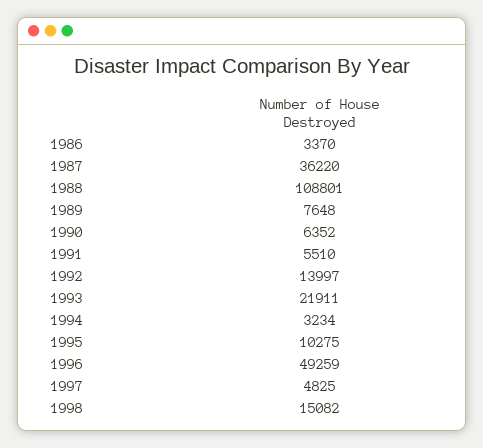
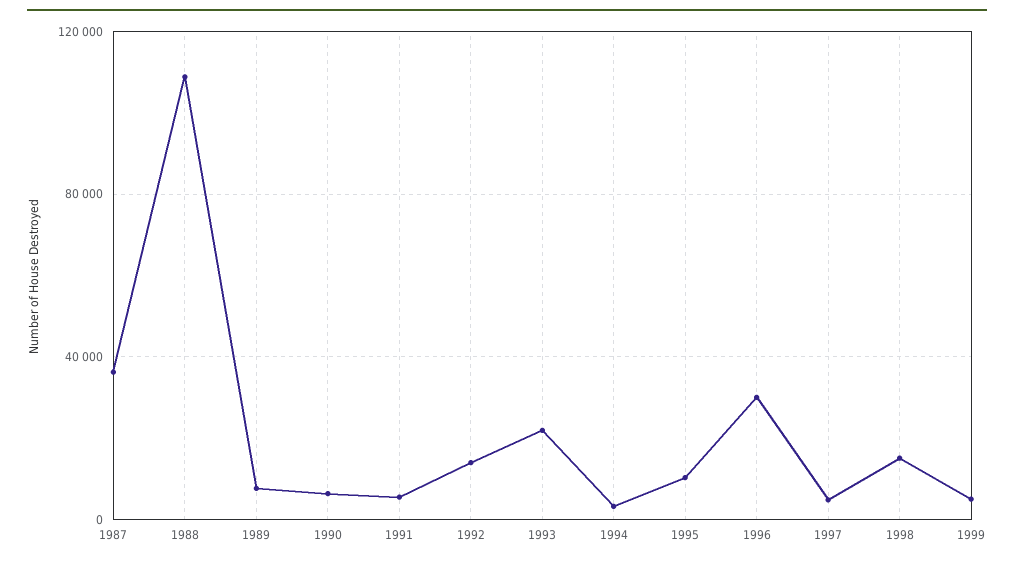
1986: 3370 -> none
1996: 49259 -> 30000
1999: none -> 5000

